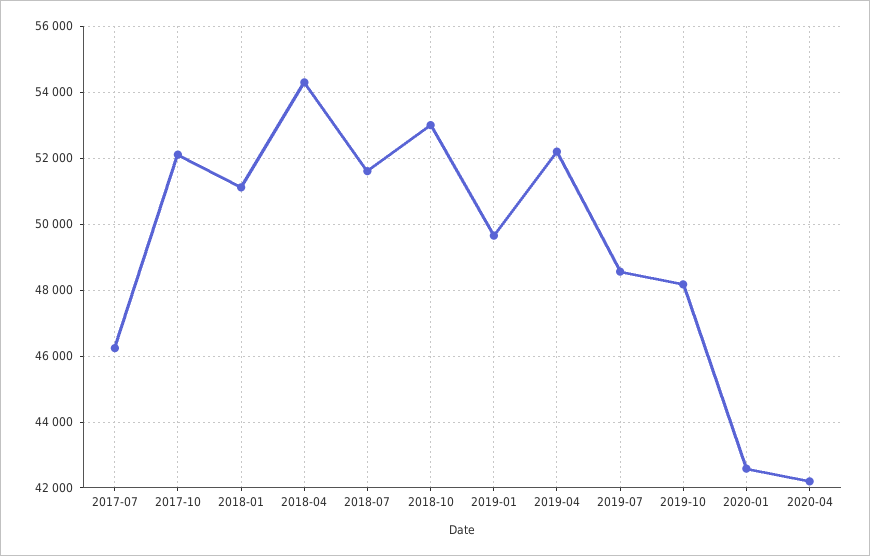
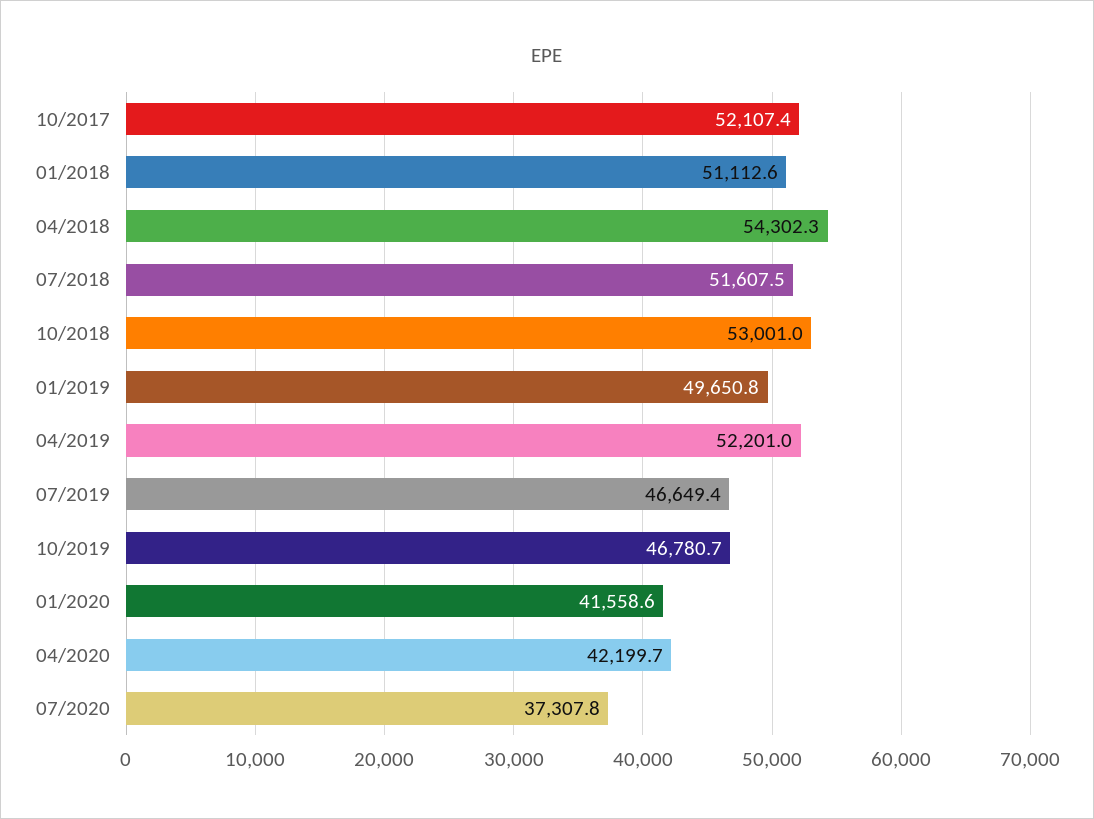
2017-07: 46200 -> none
2019-07: 48600 -> 46649.4
2019-10: 48200 -> 46780.7
2020-01: 42600 -> 41558.6
07/2020: none -> 37307.8

